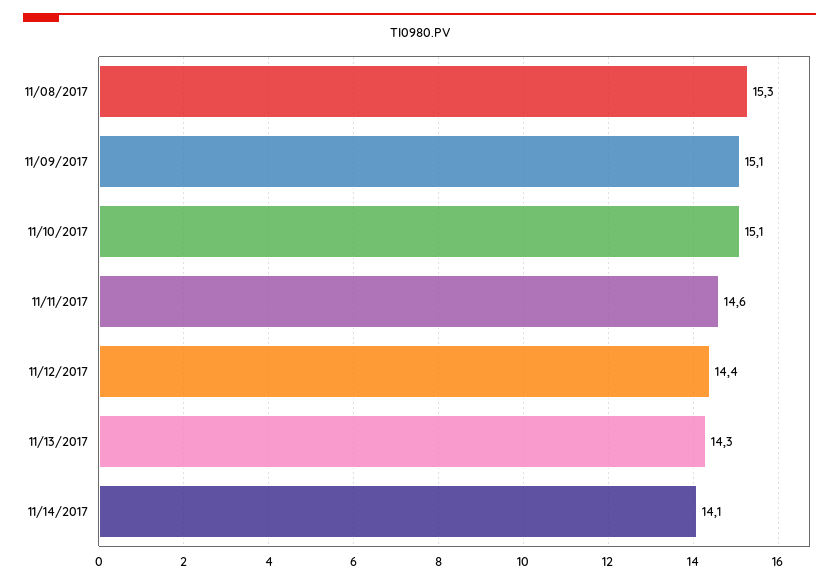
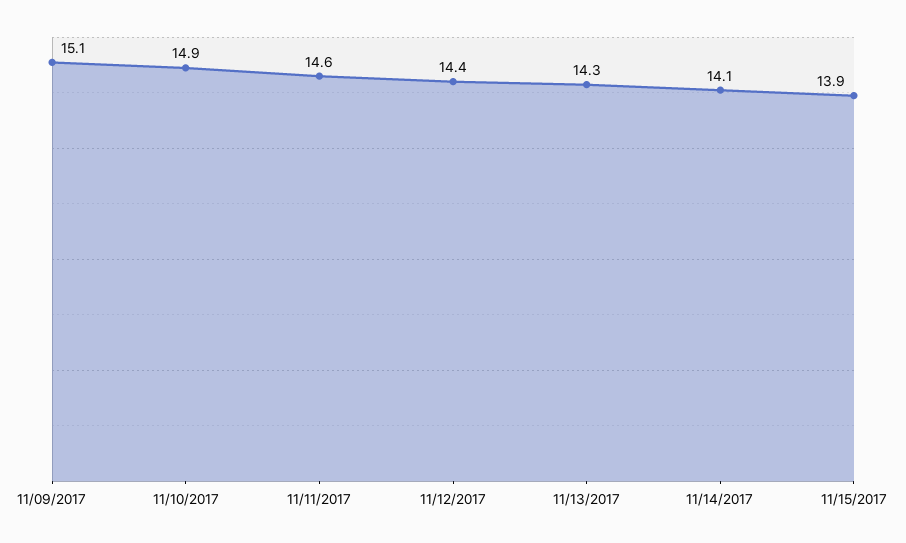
11/08/2017: 15.3 -> none
11/10/2017: 15.1 -> 14.9
11/15/2017: none -> 13.9

